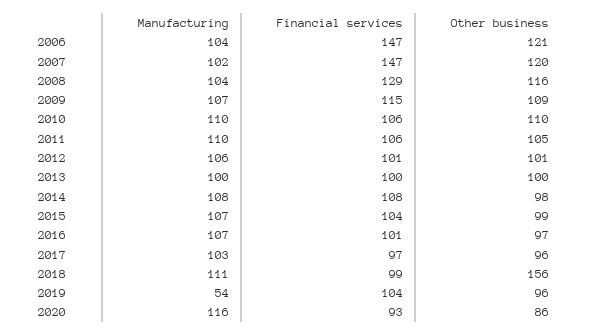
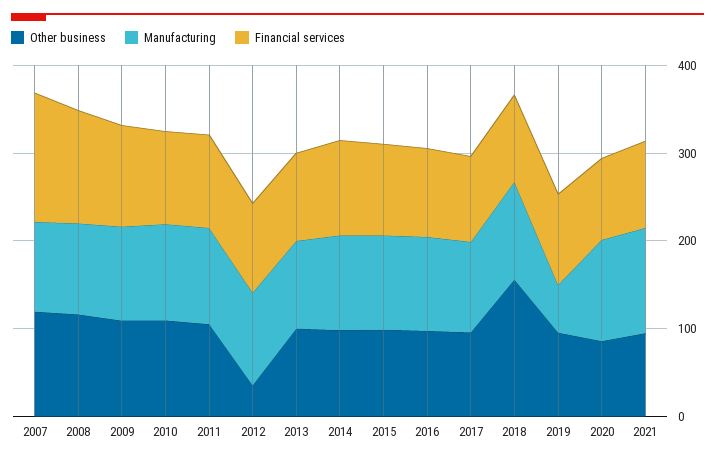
Manufacturing, 2006: 104 -> none
Financial services, 2006: 147 -> none
Other business, 2006: 121 -> none
Other business, 2012: 101 -> 40
Other business, 2021: none -> 100
Manufacturing, 2021: none -> 120
Financial services, 2021: none -> 100

